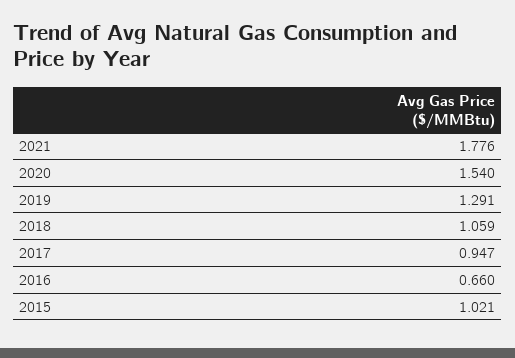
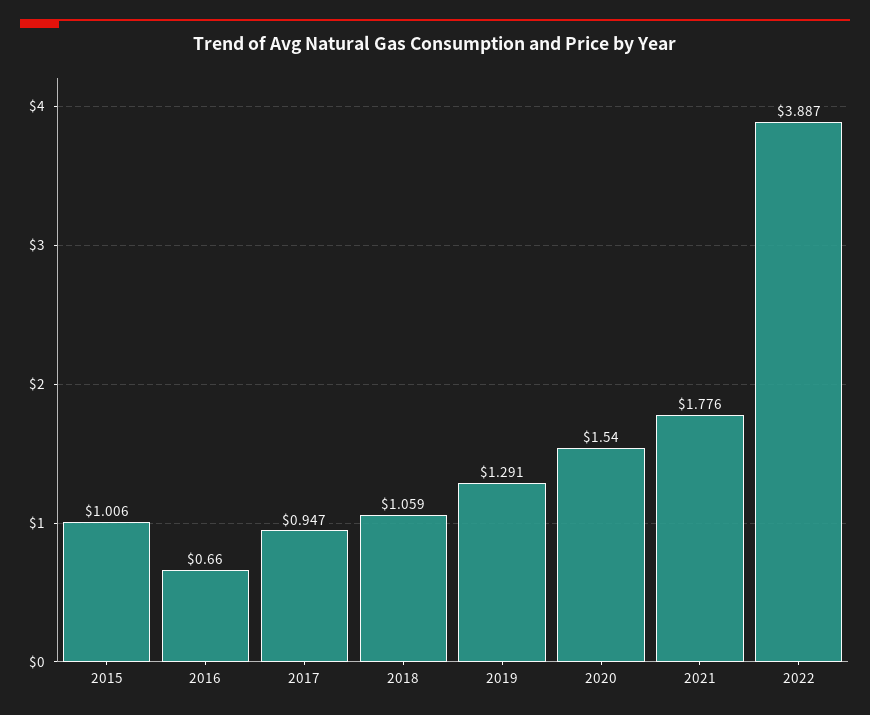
2015: 1.021 -> 1.006
2022: none -> 3.887

